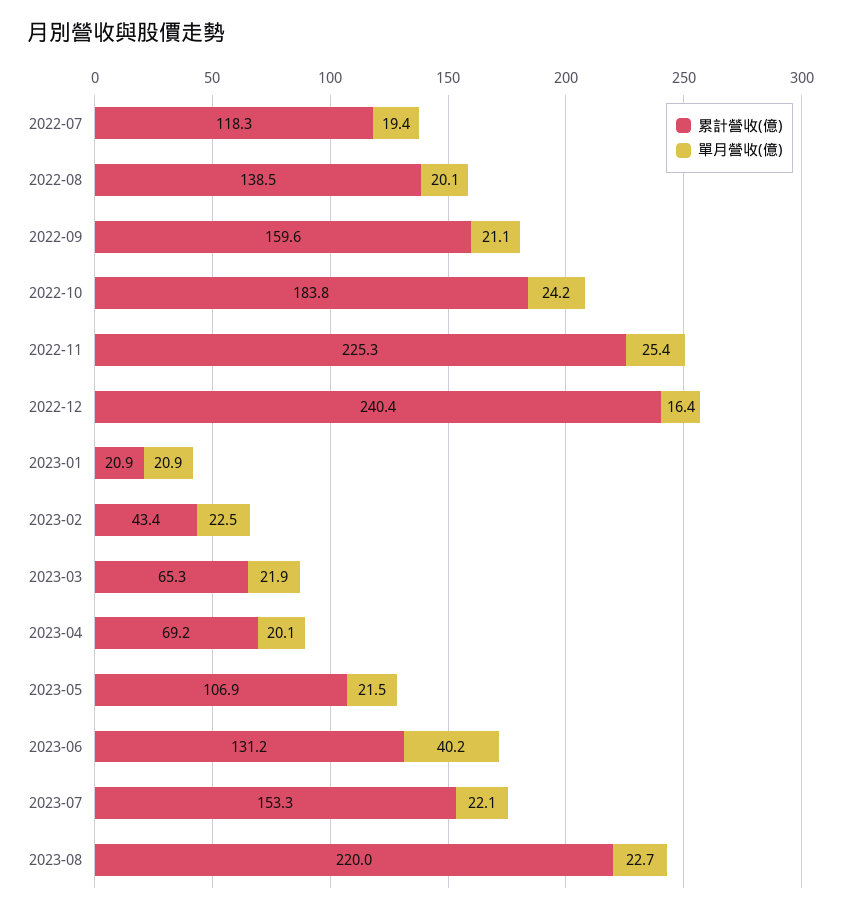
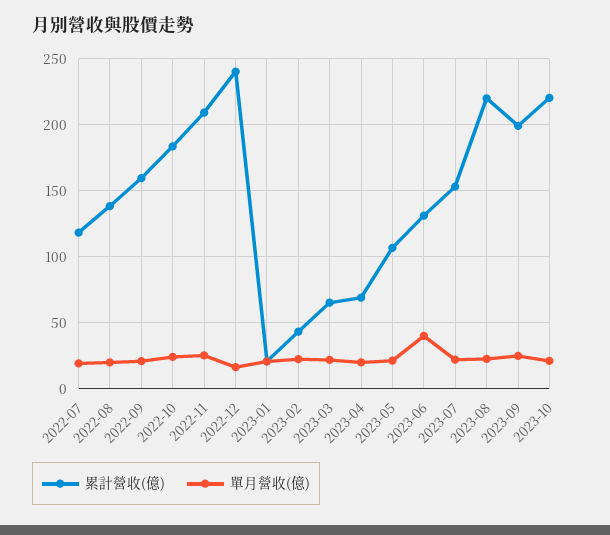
累計營收(億), 2022-11: 225.3 -> 210
累計營收(億), 2023-09: none -> 200
單月營收(億), 2023-09: none -> 25
累計營收(億), 2023-10: none -> 220
單月營收(億), 2023-10: none -> 20

